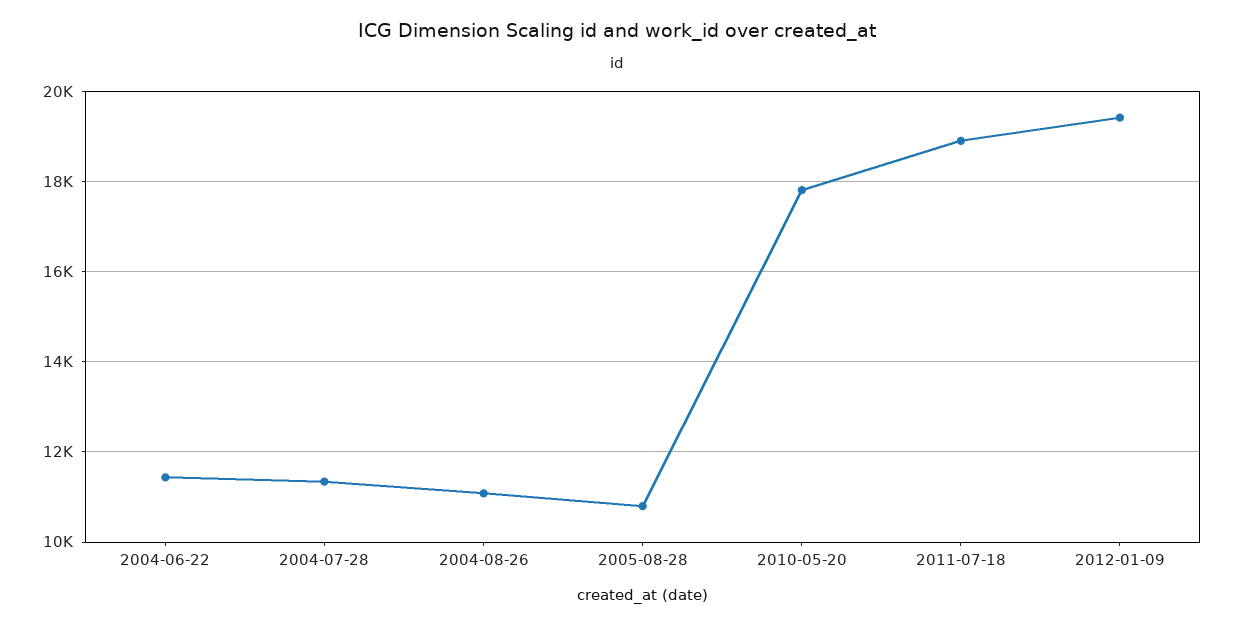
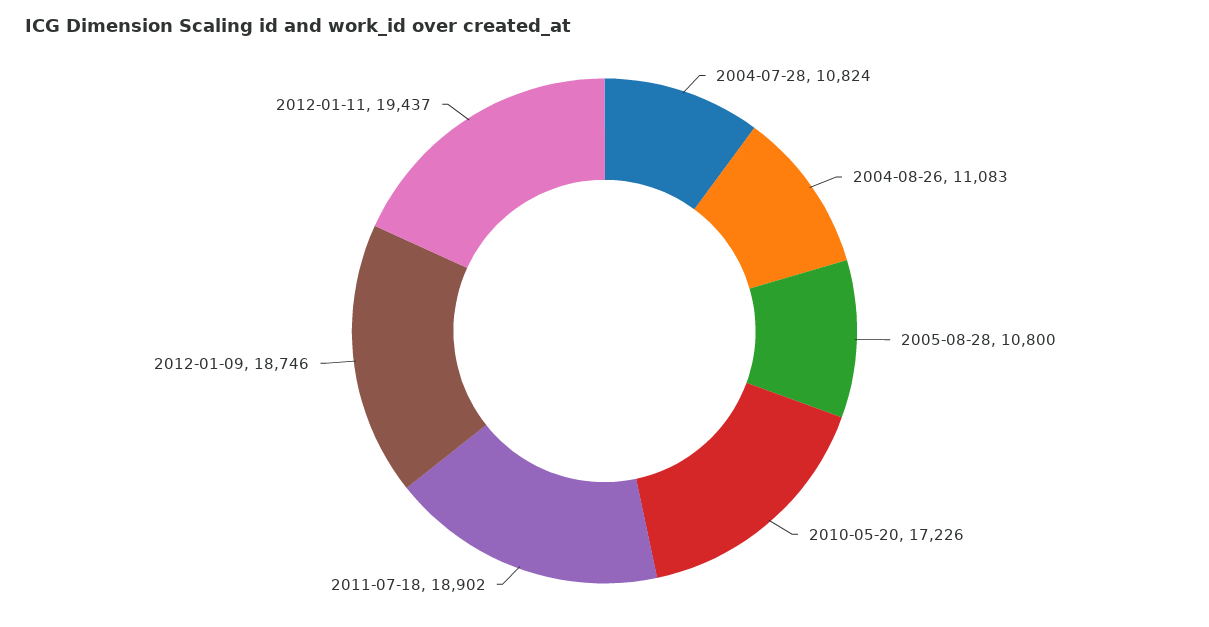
2004-06-22: 11400 -> none
2004-07-28: 11400 -> 10824
2010-05-20: 17800 -> 17226
2012-01-09: 19400 -> 18746
2012-01-11: none -> 19437

